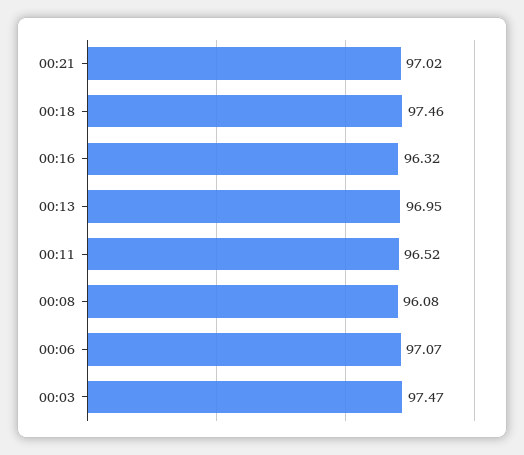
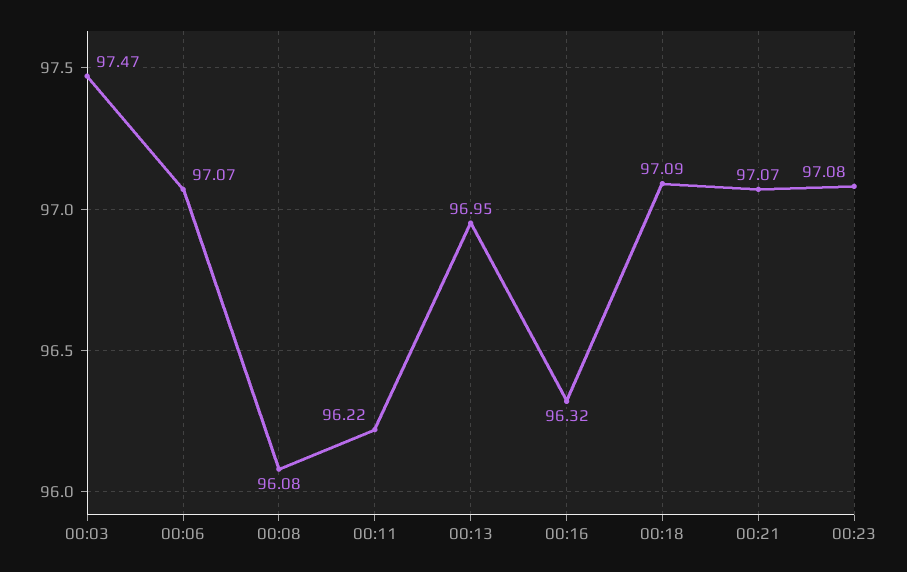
00:21: 97.02 -> 97.07
00:18: 97.46 -> 97.09
00:11: 96.52 -> 96.22
00:23: none -> 97.08

